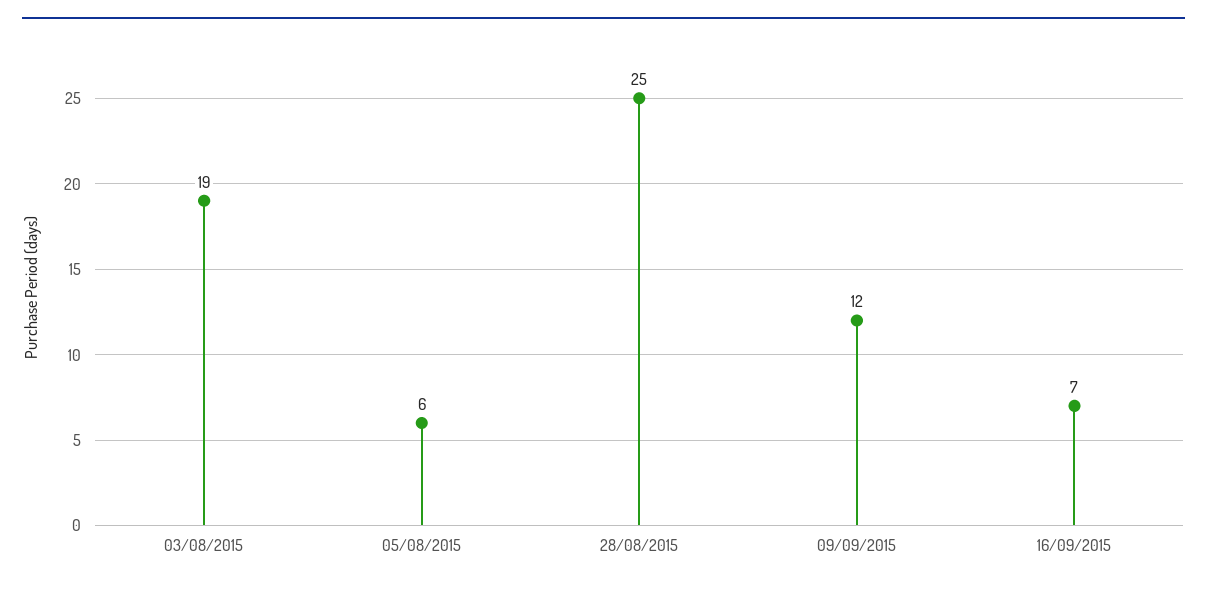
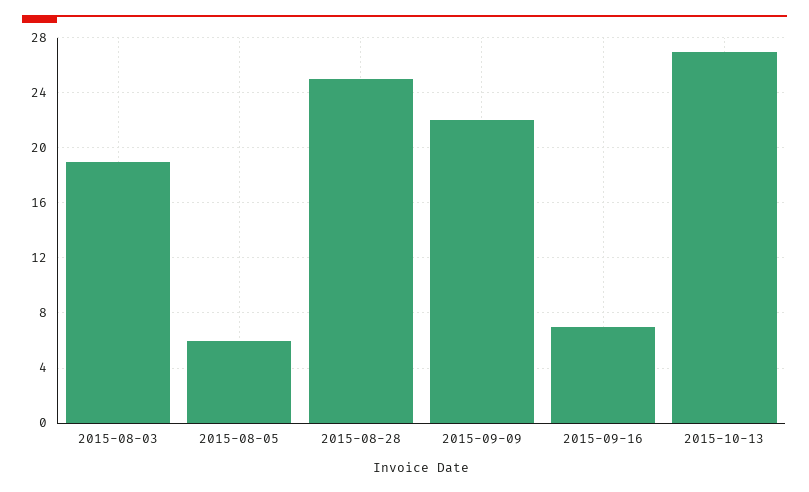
09/09/2015: 12 -> 22
2015-10-13: none -> 27

